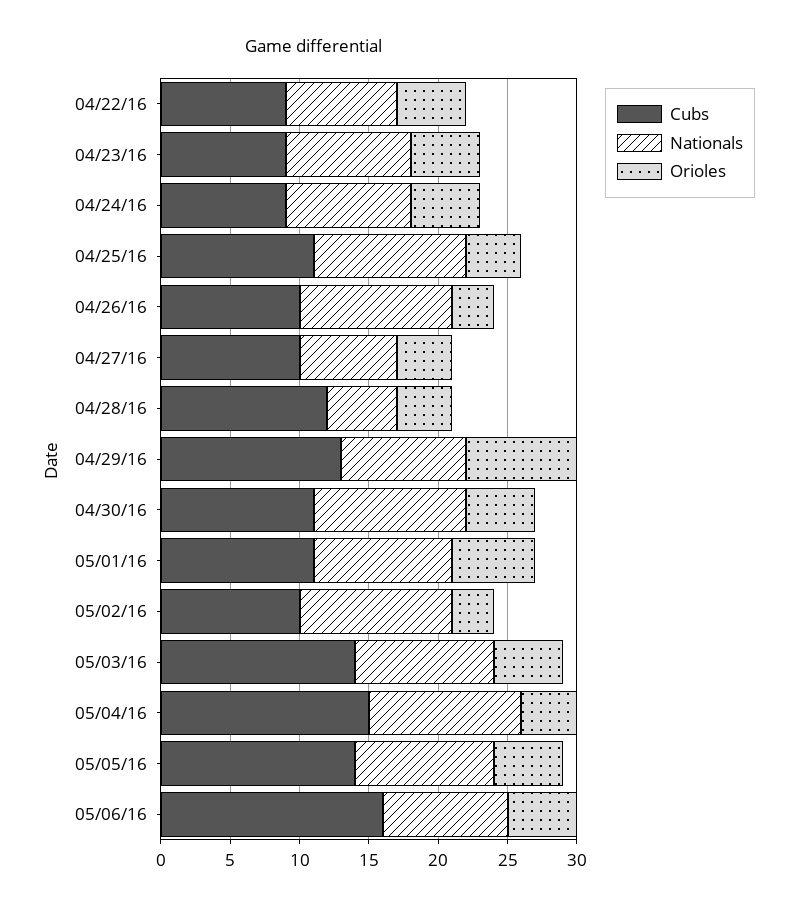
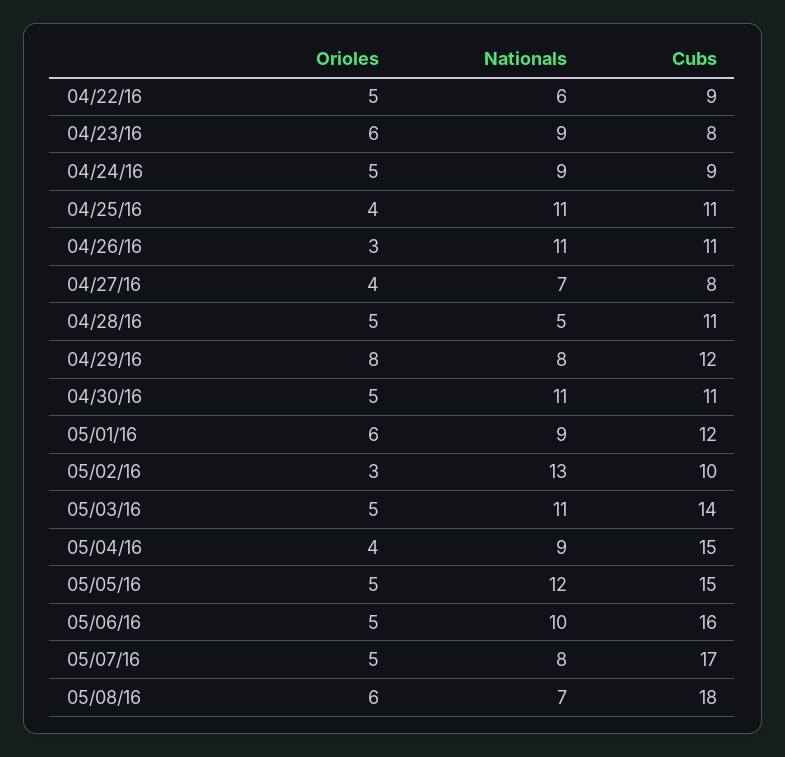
Nationals, 04/22/16: 8 -> 6
Cubs, 04/23/16: 9 -> 8
Orioles, 04/23/16: 5 -> 6
Cubs, 04/26/16: 10 -> 11
Cubs, 04/27/16: 10 -> 8
Cubs, 04/28/16: 12 -> 11
Orioles, 04/28/16: 4 -> 5
Cubs, 04/29/16: 13 -> 12
Nationals, 04/29/16: 9 -> 8
Cubs, 05/01/16: 11 -> 12
Nationals, 05/01/16: 10 -> 9
Nationals, 05/02/16: 11 -> 13
Nationals, 05/03/16: 10 -> 11
Nationals, 05/04/16: 11 -> 9
Cubs, 05/05/16: 14 -> 15
Nationals, 05/05/16: 10 -> 12
Nationals, 05/06/16: 9 -> 10
Orioles, 05/07/16: none -> 5
Nationals, 05/07/16: none -> 8
Cubs, 05/07/16: none -> 17
Orioles, 05/08/16: none -> 6
Nationals, 05/08/16: none -> 7
Cubs, 05/08/16: none -> 18

